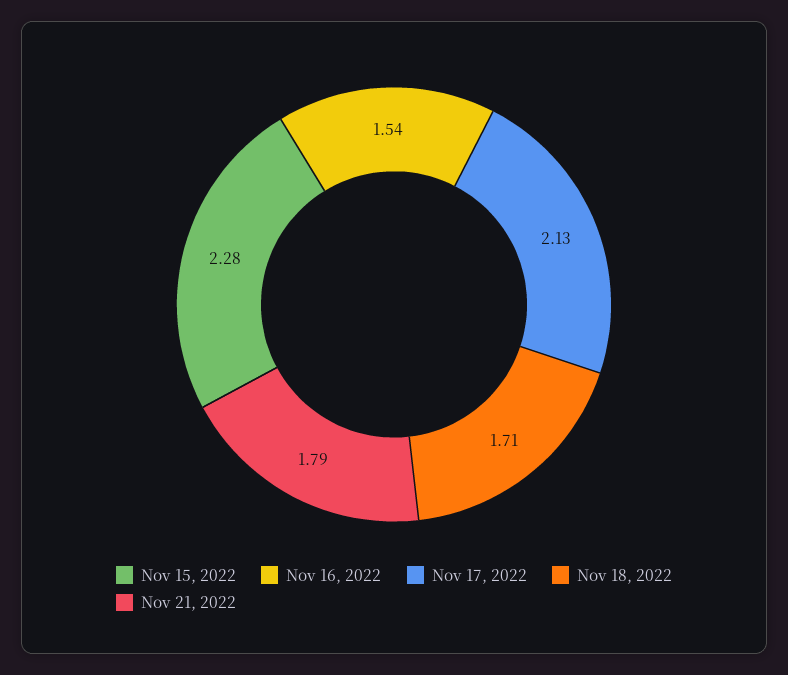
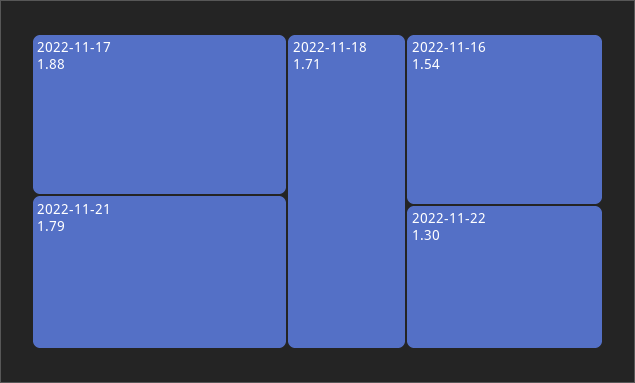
Nov 15, 2022: 2.28 -> none
Nov 17, 2022: 2.13 -> 1.88
2022-11-22: none -> 1.3

